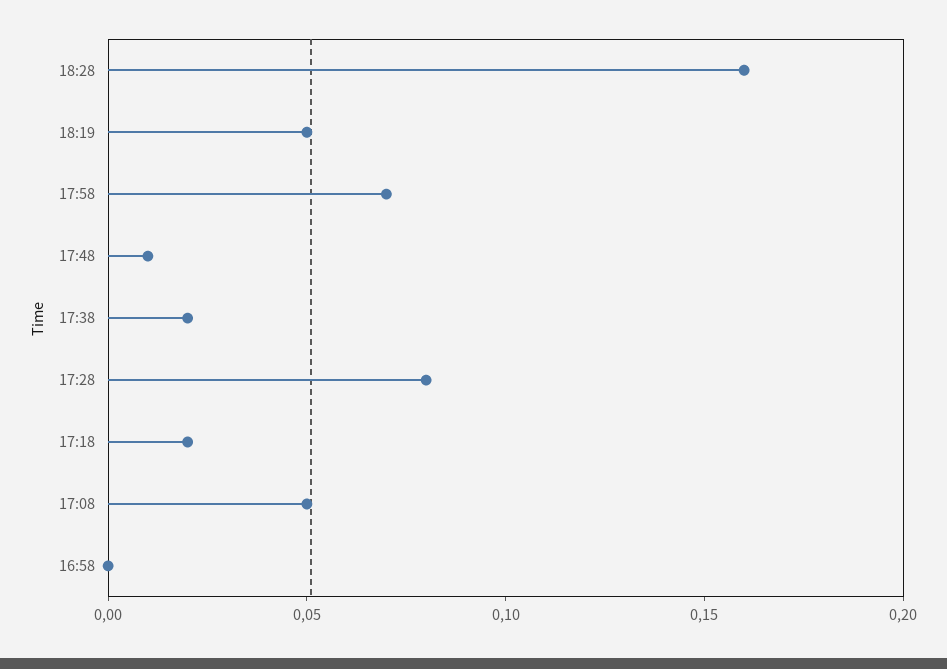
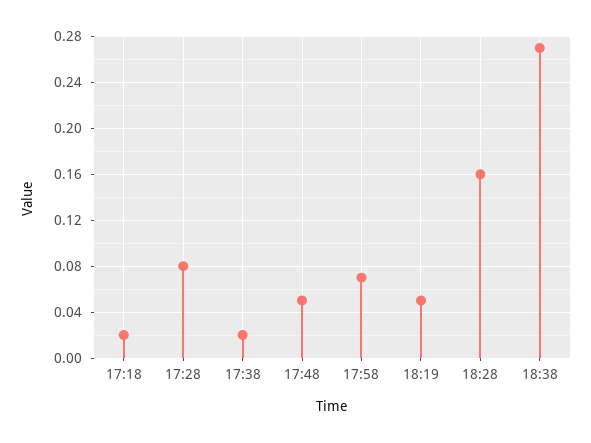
17:48: 0.01 -> 0.05
17:08: 0.05 -> none
16:58: 0 -> none
18:38: none -> 0.27

